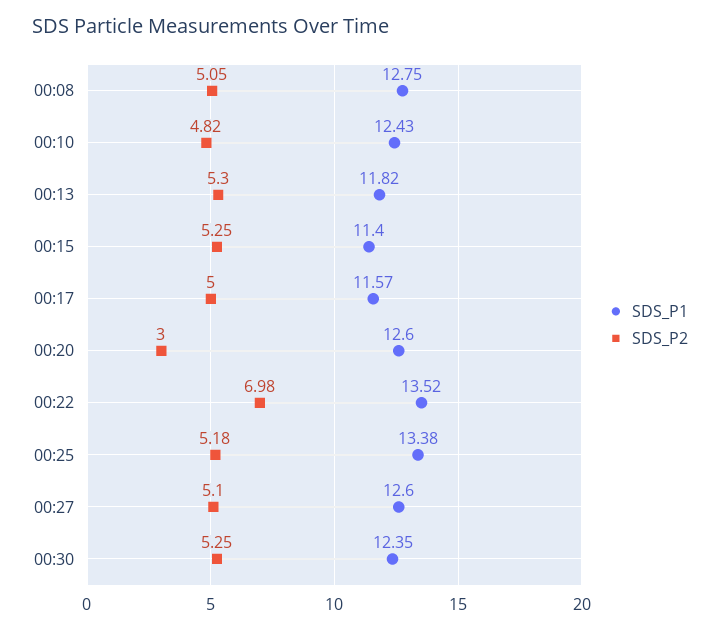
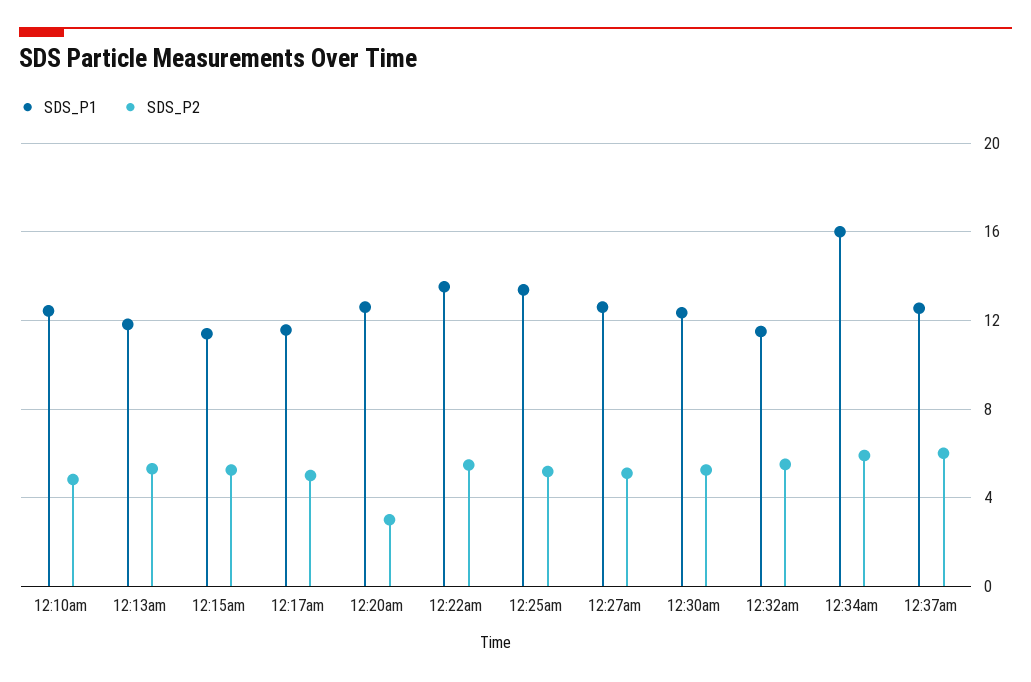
SDS_P1, 00:08: 12.75 -> none
SDS_P2, 00:08: 5.05 -> none
SDS_P2, 00:22: 6.98 -> 5.5
SDS_P1, 12:32am: none -> 11.5
SDS_P2, 12:32am: none -> 5.5
SDS_P1, 12:34am: none -> 16
SDS_P2, 12:34am: none -> 6
SDS_P1, 12:37am: none -> 12.5
SDS_P2, 12:37am: none -> 6

